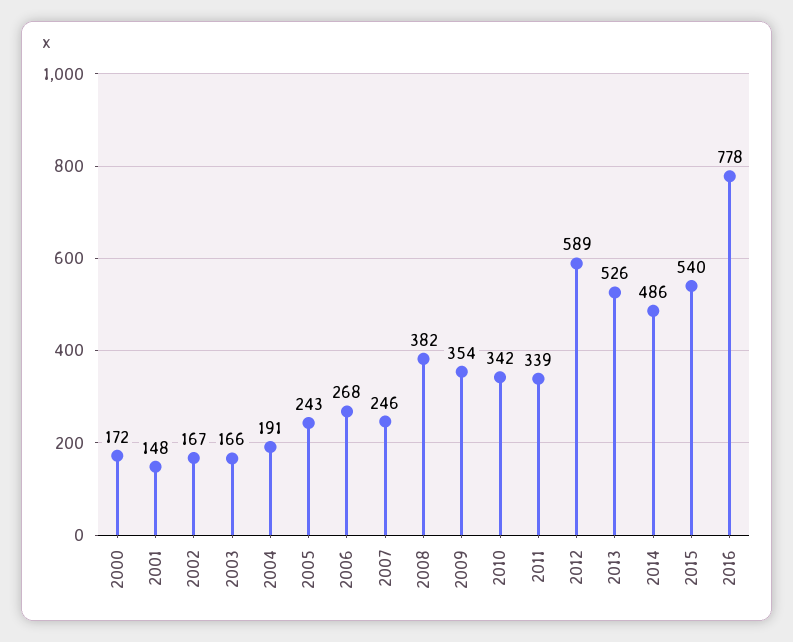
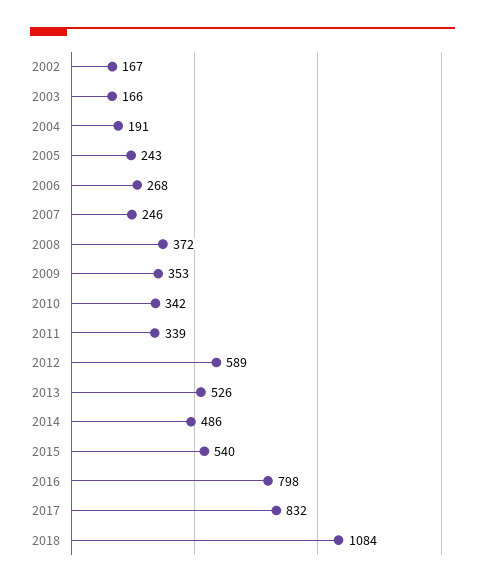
2000: 172 -> none
2001: 148 -> none
2008: 382 -> 372
2009: 354 -> 353
2016: 778 -> 798
2017: none -> 832
2018: none -> 1084

